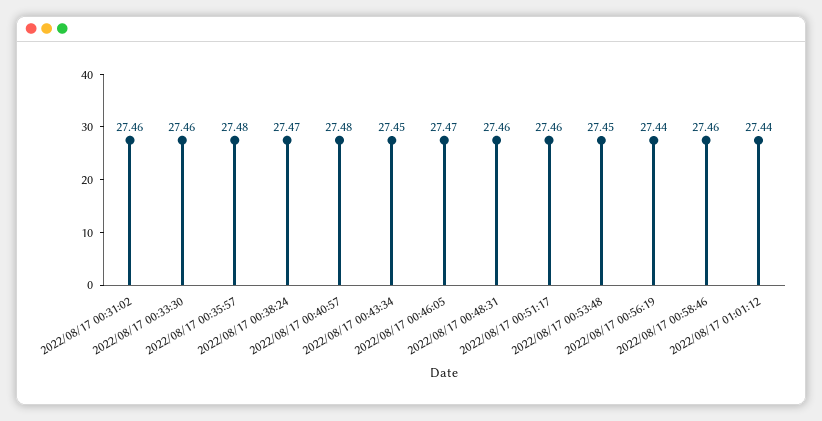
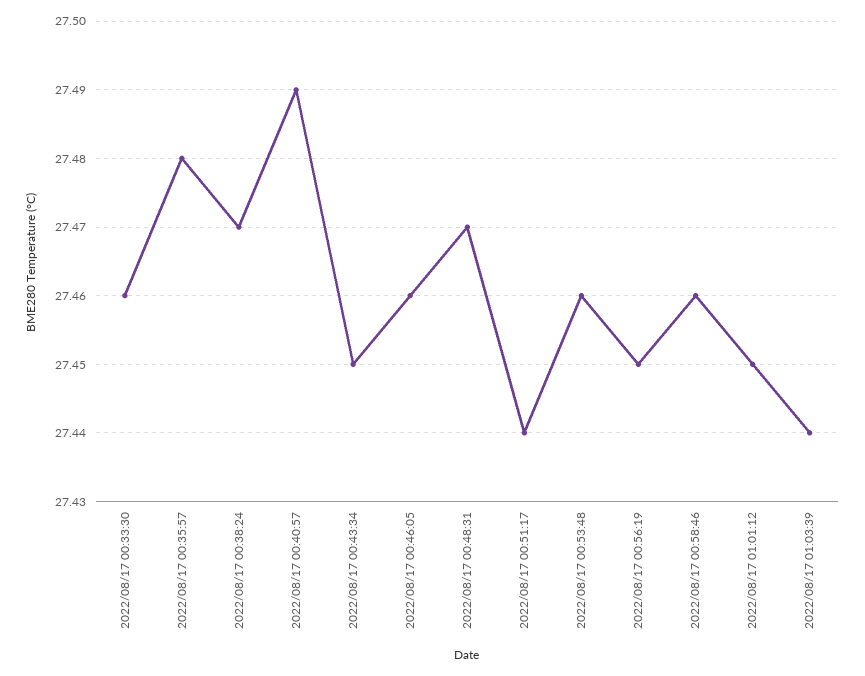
2022/08/17 00:31:02: 27.46 -> none
2022/08/17 00:40:57: 27.48 -> 27.49
2022/08/17 00:46:05: 27.47 -> 27.46
2022/08/17 00:48:31: 27.46 -> 27.47
2022/08/17 00:51:17: 27.46 -> 27.44
2022/08/17 00:53:48: 27.45 -> 27.46
2022/08/17 00:56:19: 27.44 -> 27.45
2022/08/17 01:01:12: 27.44 -> 27.45
2022/08/17 01:03:39: none -> 27.44

